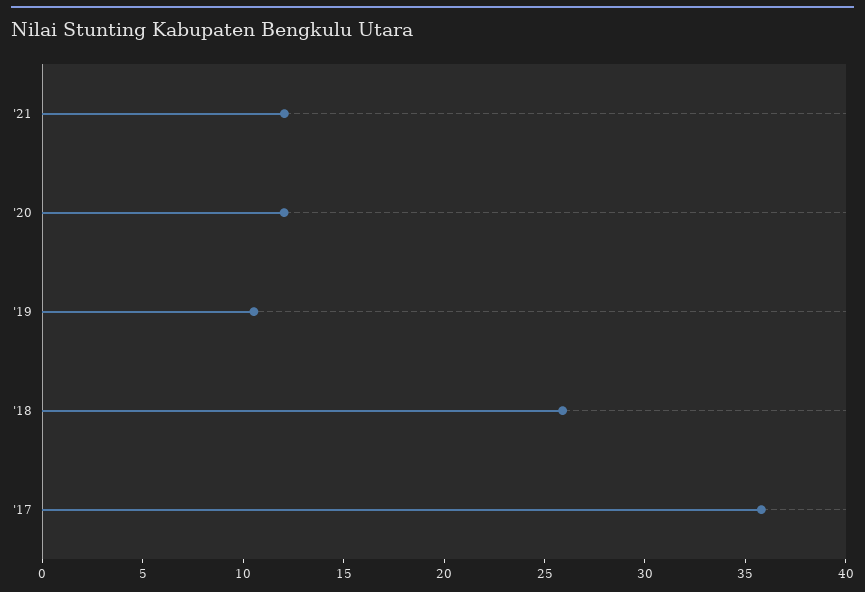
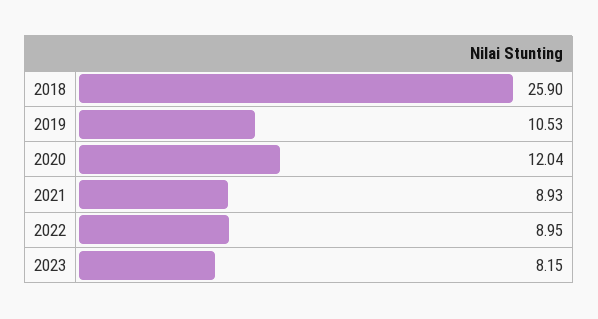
'21: 12 -> 8.93
'17: 36 -> none
2022: none -> 8.95
2023: none -> 8.15

